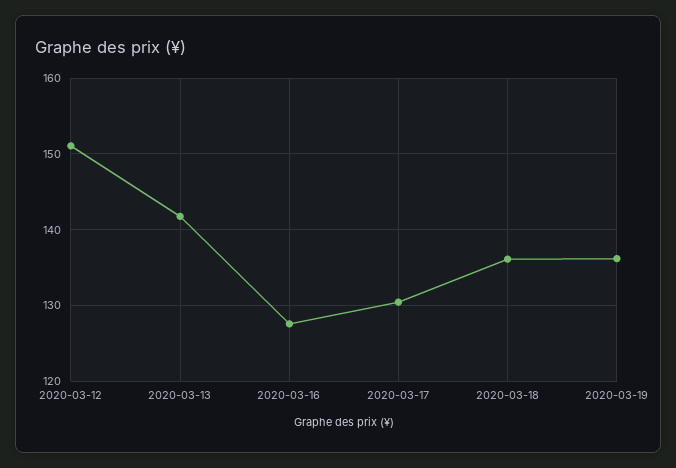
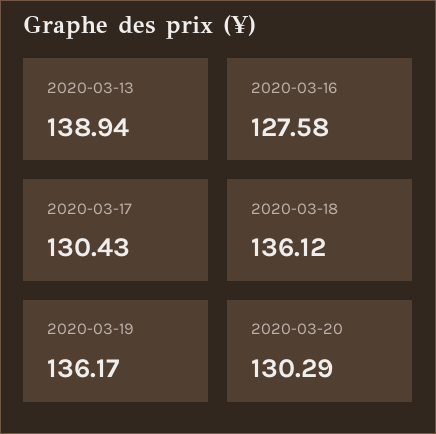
2020-03-12: 151 -> none
2020-03-13: 142 -> 138.94
2020-03-20: none -> 130.29

